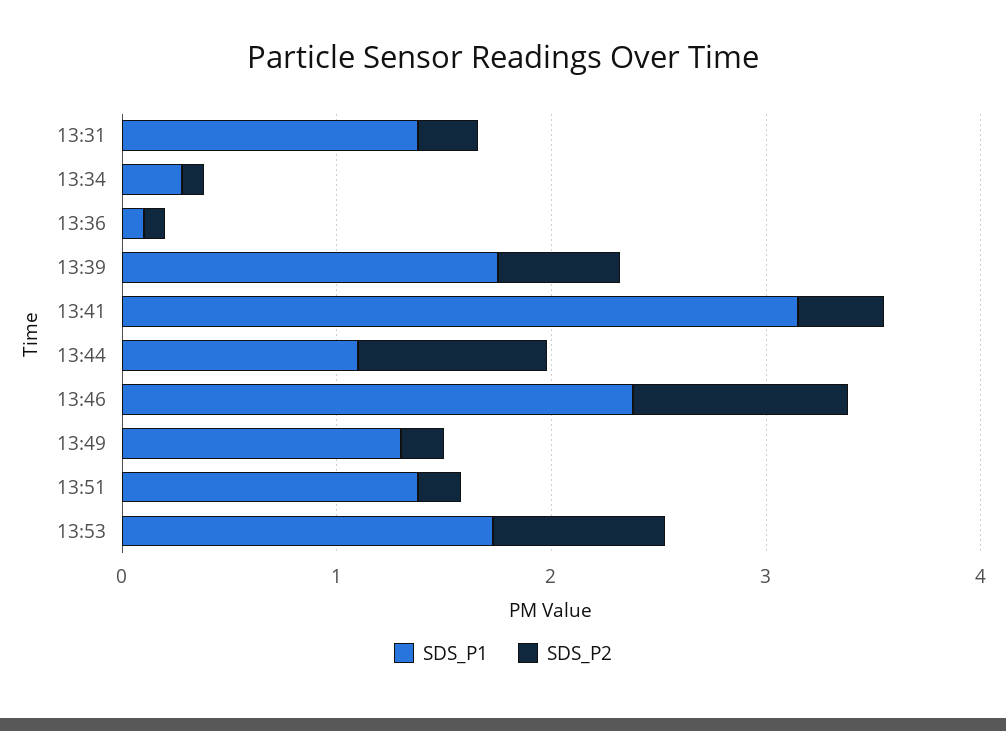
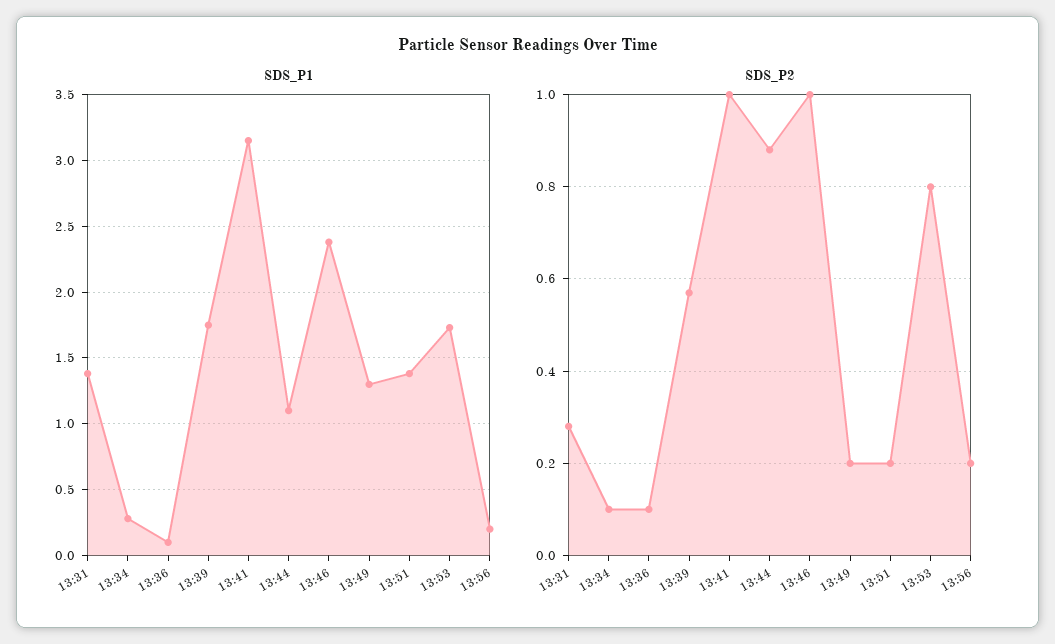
SDS_P2, 13:41: 0.4 -> 1
SDS_P1, 13:56: none -> 0.2
SDS_P2, 13:56: none -> 0.2

